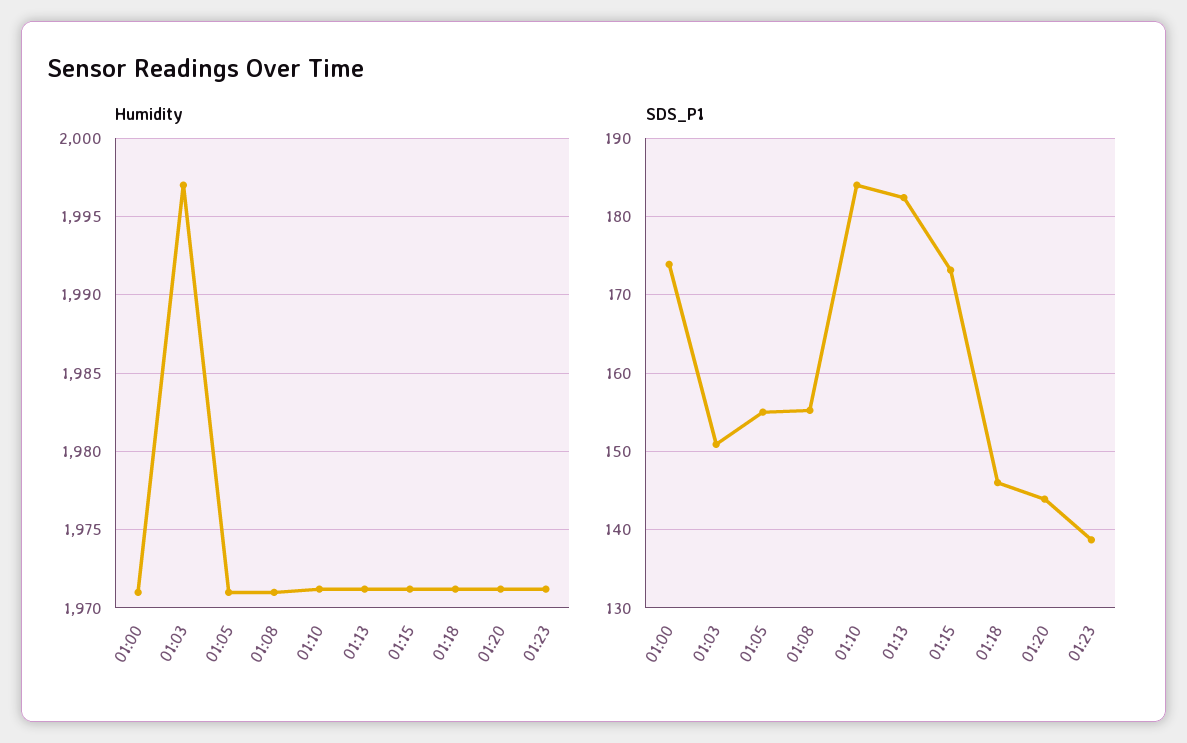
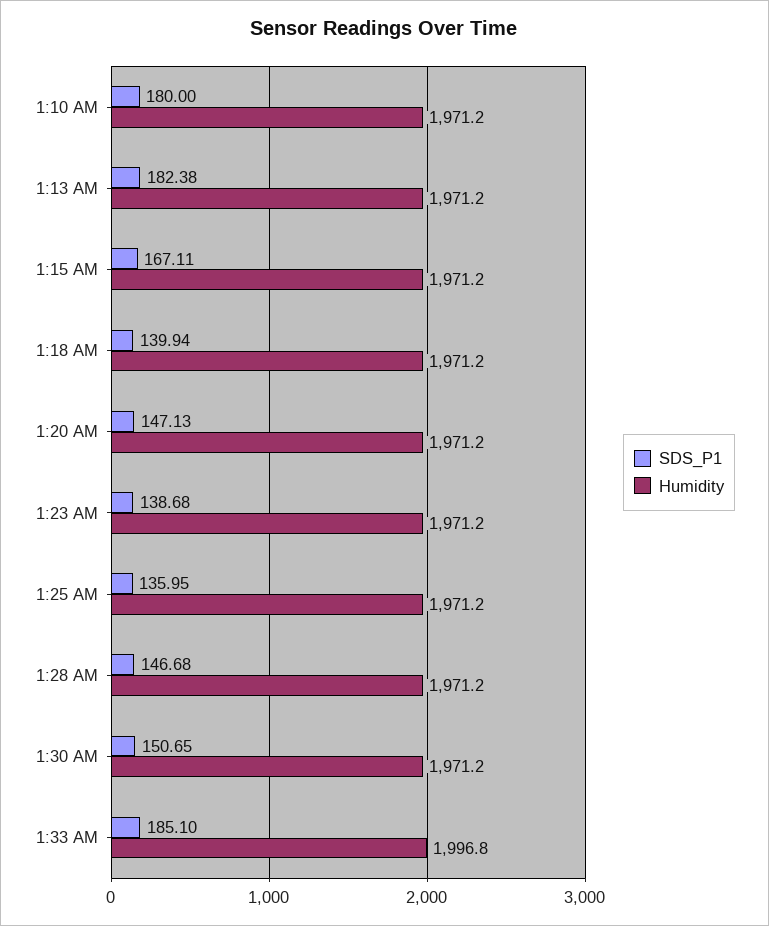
Humidity, 01:00: 1971 -> none
Humidity, 01:03: 1997 -> none
Humidity, 01:05: 1971 -> none
Humidity, 01:08: 1971 -> none
SDS_P1, 01:00: 174 -> none
SDS_P1, 01:03: 151 -> none
SDS_P1, 01:05: 155 -> none
SDS_P1, 01:08: 155 -> none
SDS_P1, 01:10: 184 -> 180
SDS_P1, 01:15: 173 -> 167.11
SDS_P1, 01:18: 146 -> 139.94
SDS_P1, 01:20: 144 -> 147.13
SDS_P1, 1:25 AM: none -> 135.95
Humidity, 1:25 AM: none -> 1971.2
SDS_P1, 1:28 AM: none -> 146.68
Humidity, 1:28 AM: none -> 1971.2
SDS_P1, 1:30 AM: none -> 150.65
Humidity, 1:30 AM: none -> 1971.2
SDS_P1, 1:33 AM: none -> 185.1
Humidity, 1:33 AM: none -> 1996.8

